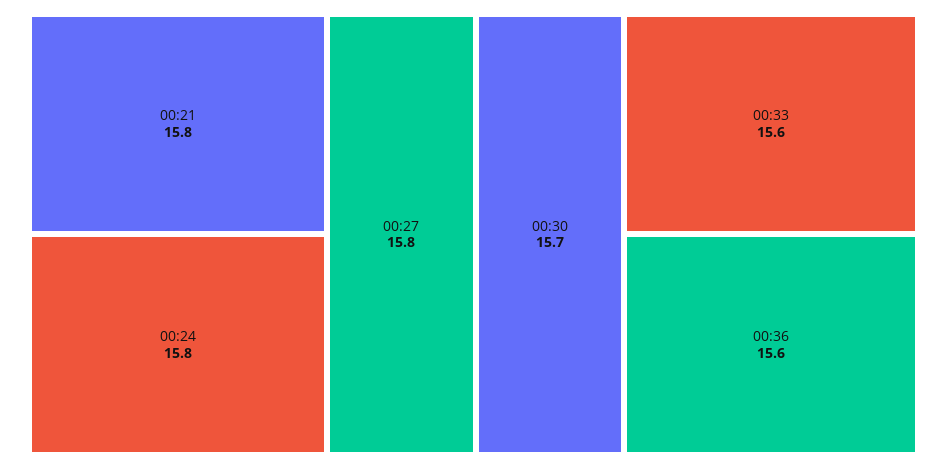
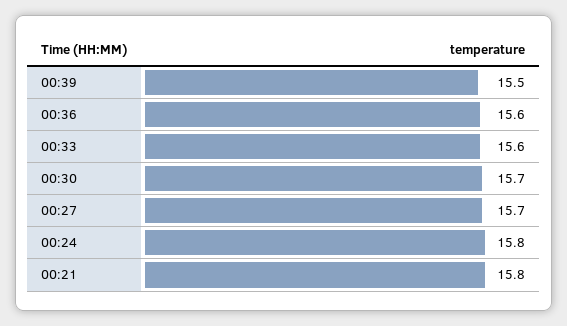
00:27: 15.8 -> 15.7
00:39: none -> 15.5

